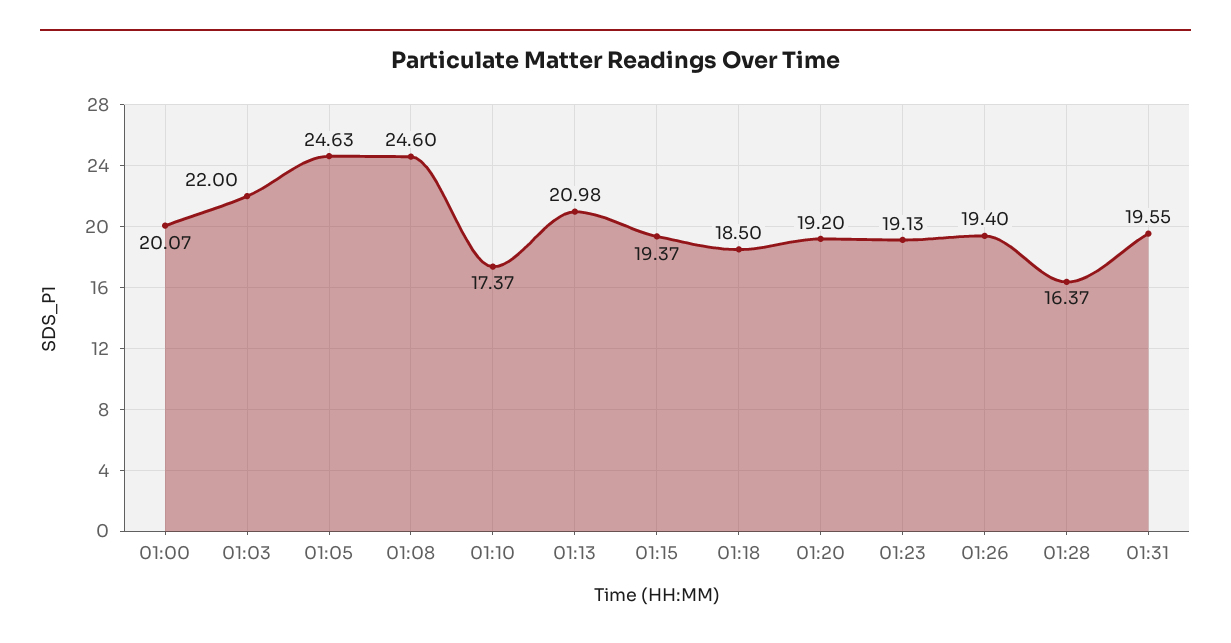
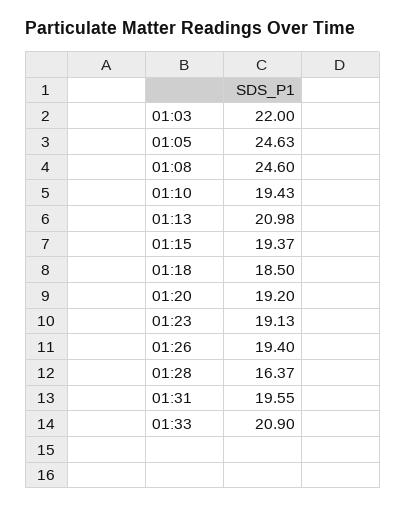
01:00: 20.07 -> none
01:10: 17.37 -> 19.43
01:33: none -> 20.9

